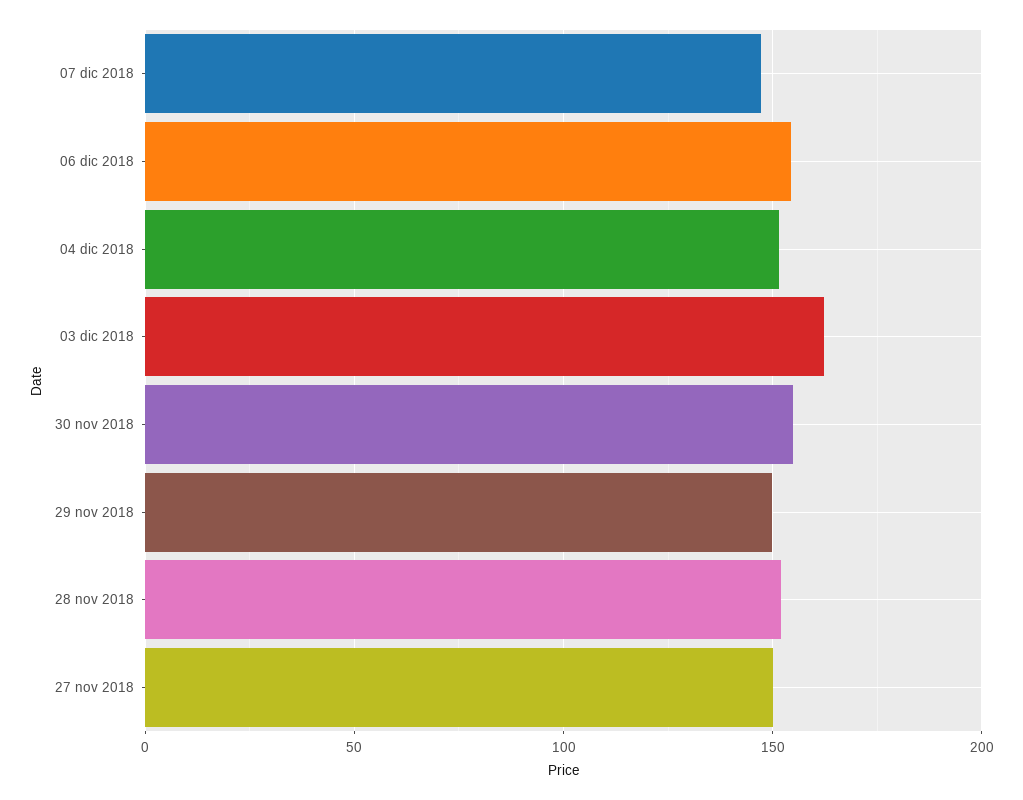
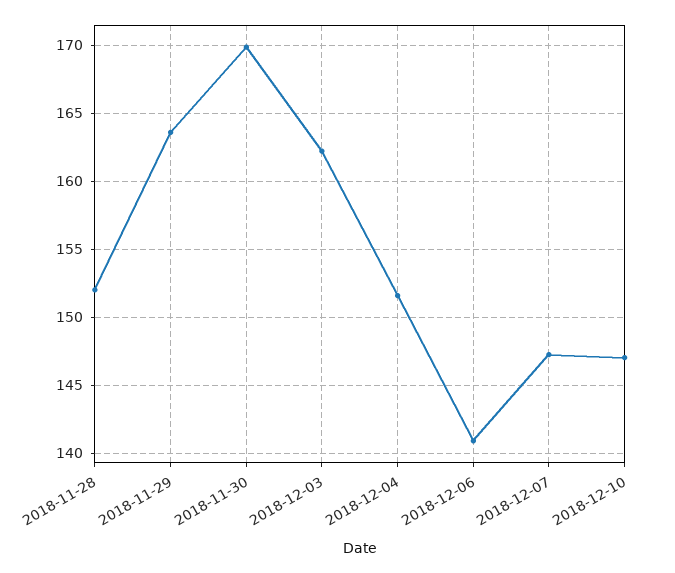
06 dic 2018: 155 -> 141
30 nov 2018: 155 -> 170
29 nov 2018: 150 -> 163.5
27 nov 2018: 150 -> none
2018-12-10: none -> 147

